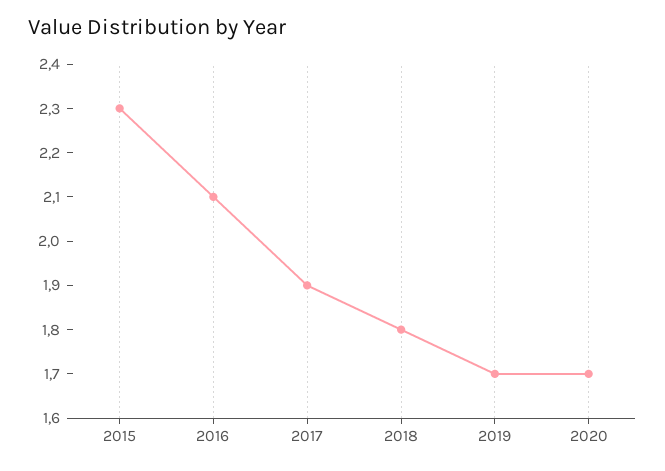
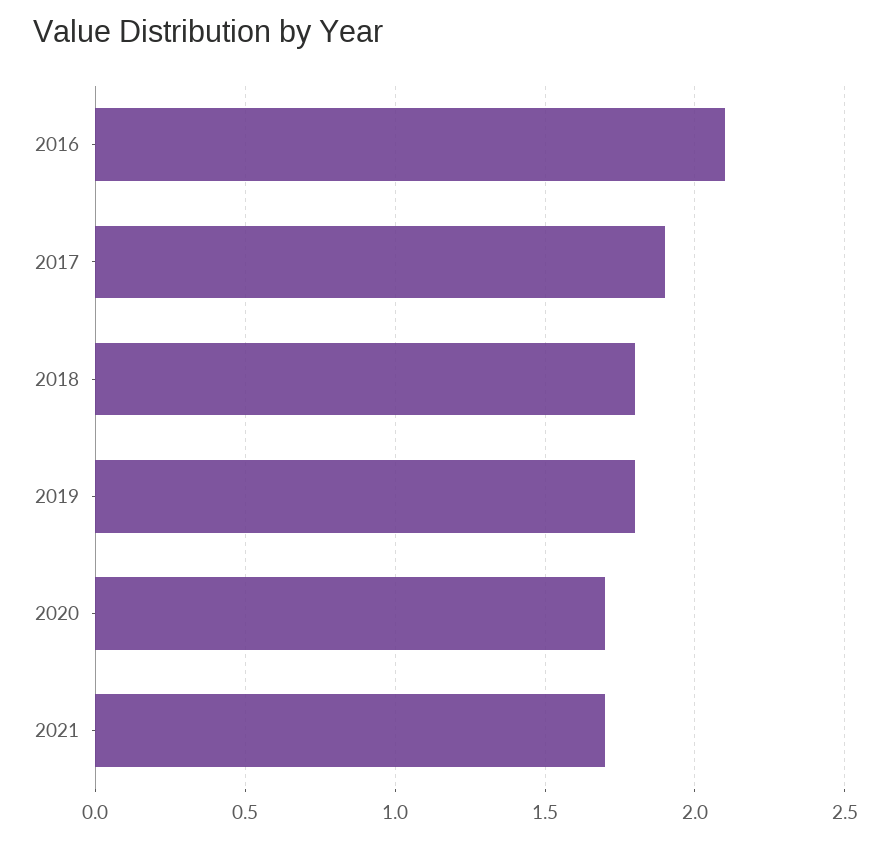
2015: 2.3 -> none
2019: 1.7 -> 1.8
2021: none -> 1.7

